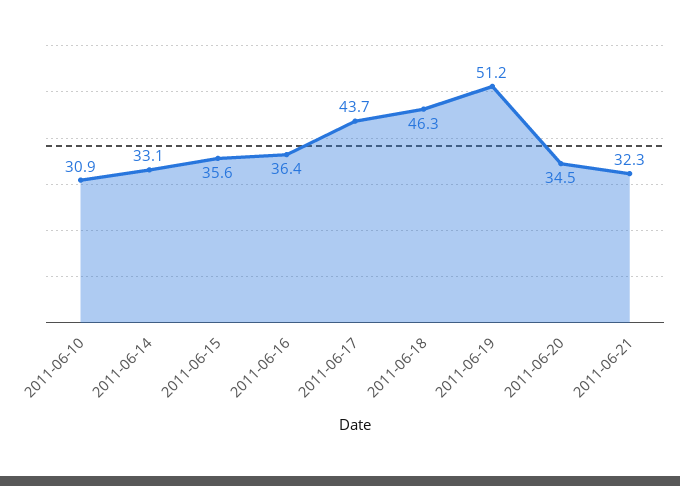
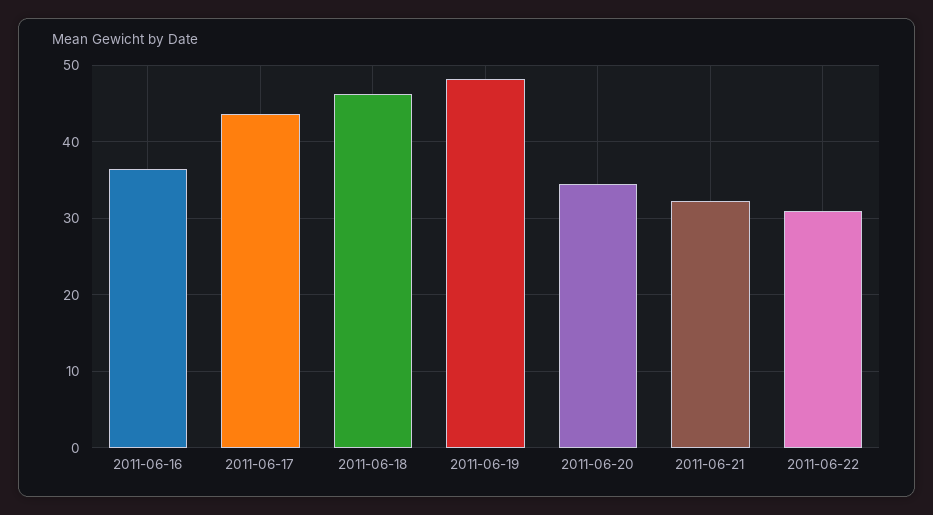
2011-06-10: 30.9 -> none
2011-06-14: 33.1 -> none
2011-06-15: 35.6 -> none
2011-06-19: 51.2 -> 48
2011-06-22: none -> 31

